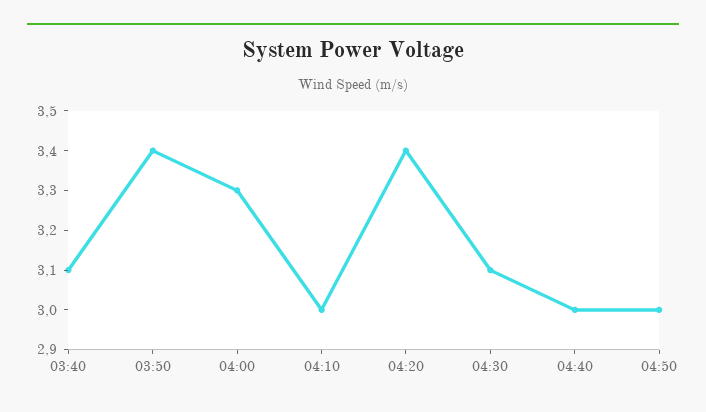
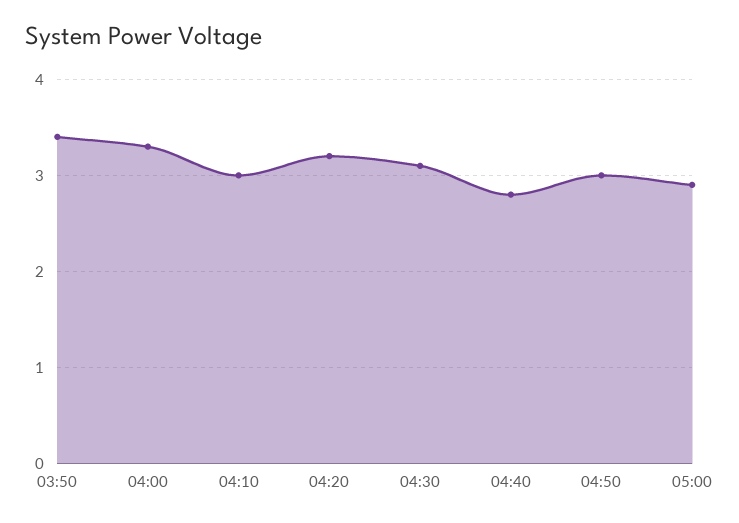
03:40: 3.1 -> none
04:20: 3.4 -> 3.2
04:40: 3 -> 2.8
05:00: none -> 2.9

